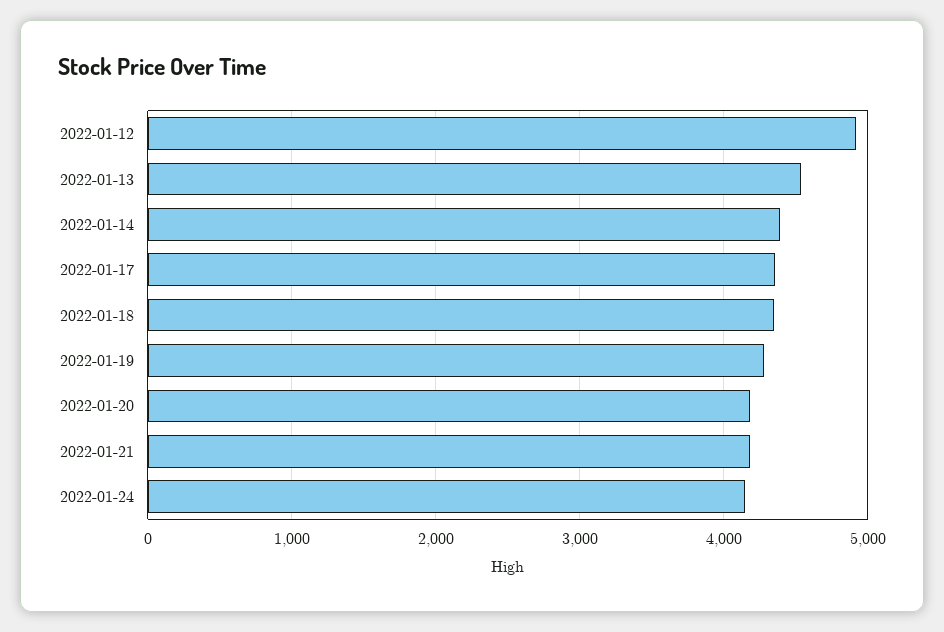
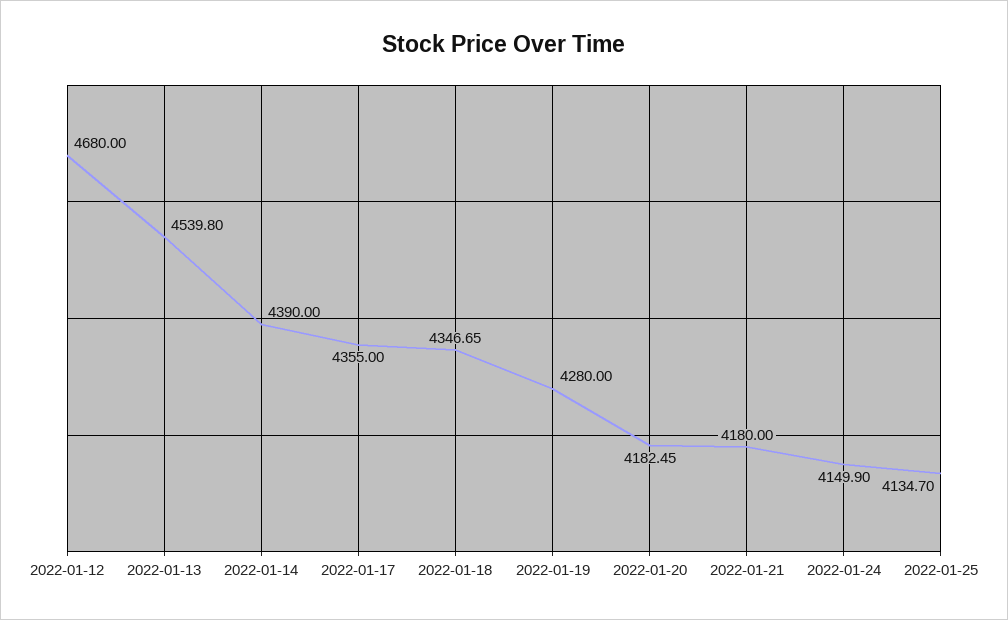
2022-01-12: 4900 -> 4680
2022-01-25: none -> 4134.7

